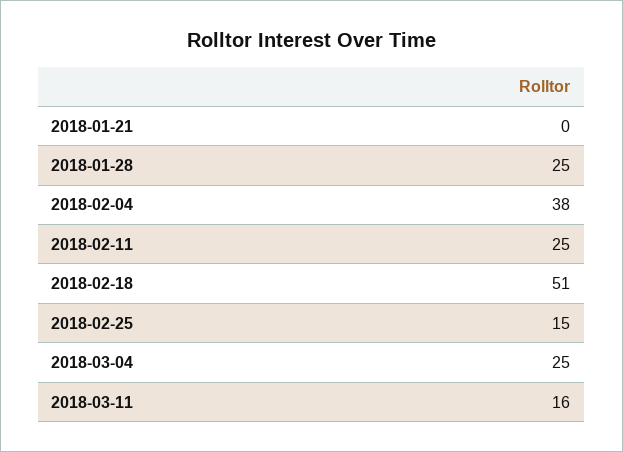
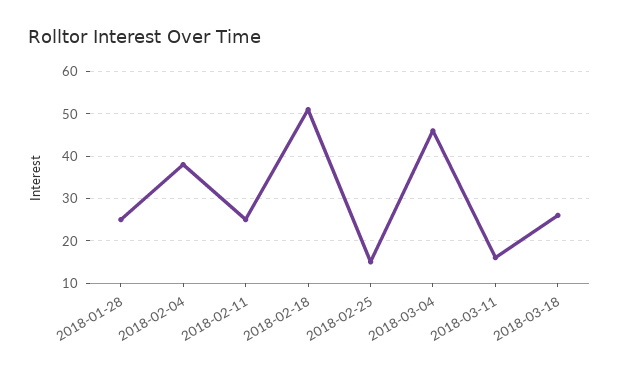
2018-01-21: 0 -> none
2018-03-04: 25 -> 45
2018-03-18: none -> 25

